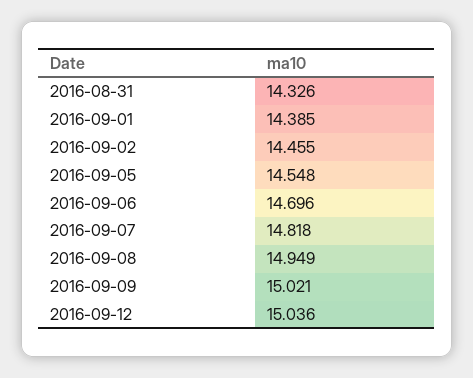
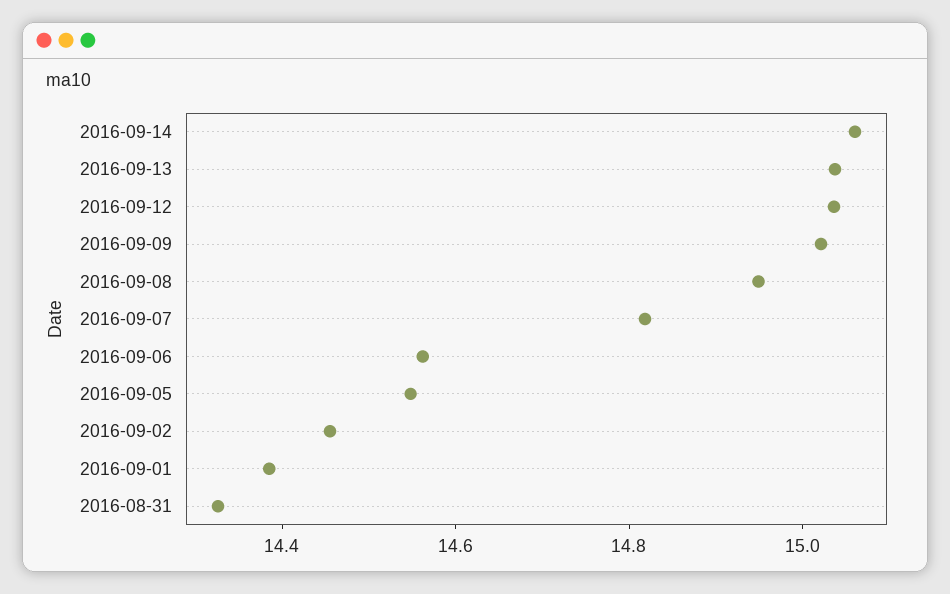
2016-09-06: 14.696 -> 14.55
2016-09-14: none -> 15.05
2016-09-13: none -> 15.05

